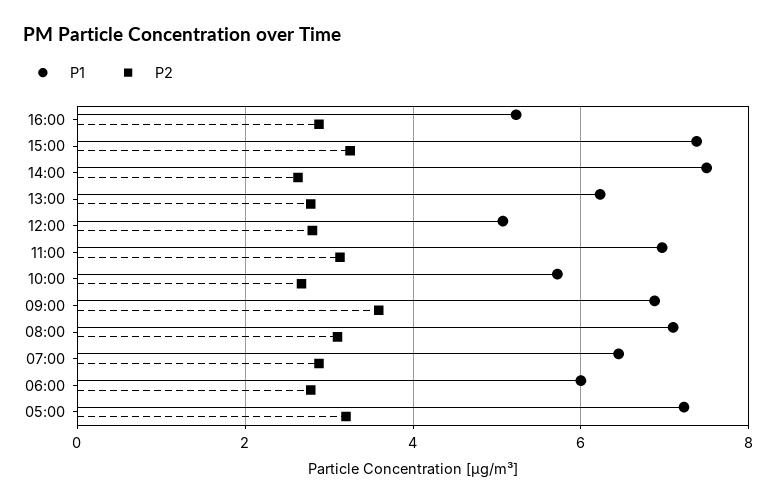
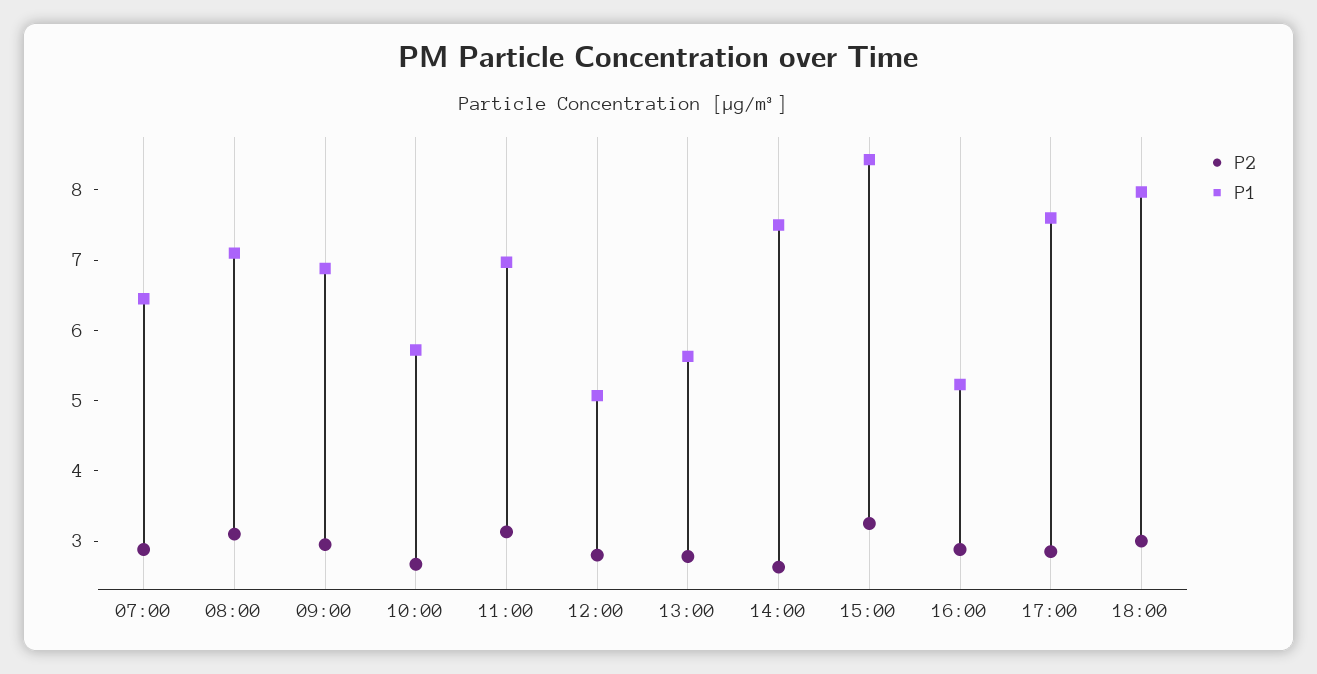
P1, 15:00: 7.4 -> 8.4
P1, 13:00: 6.2 -> 5.6
P2, 09:00: 3.6 -> 3
P1, 06:00: 6 -> none
P2, 06:00: 2.8 -> none
P1, 05:00: 7.2 -> none
P2, 05:00: 3.2 -> none
P2, 17:00: none -> 2.8
P1, 17:00: none -> 7.6
P2, 18:00: none -> 3
P1, 18:00: none -> 8

